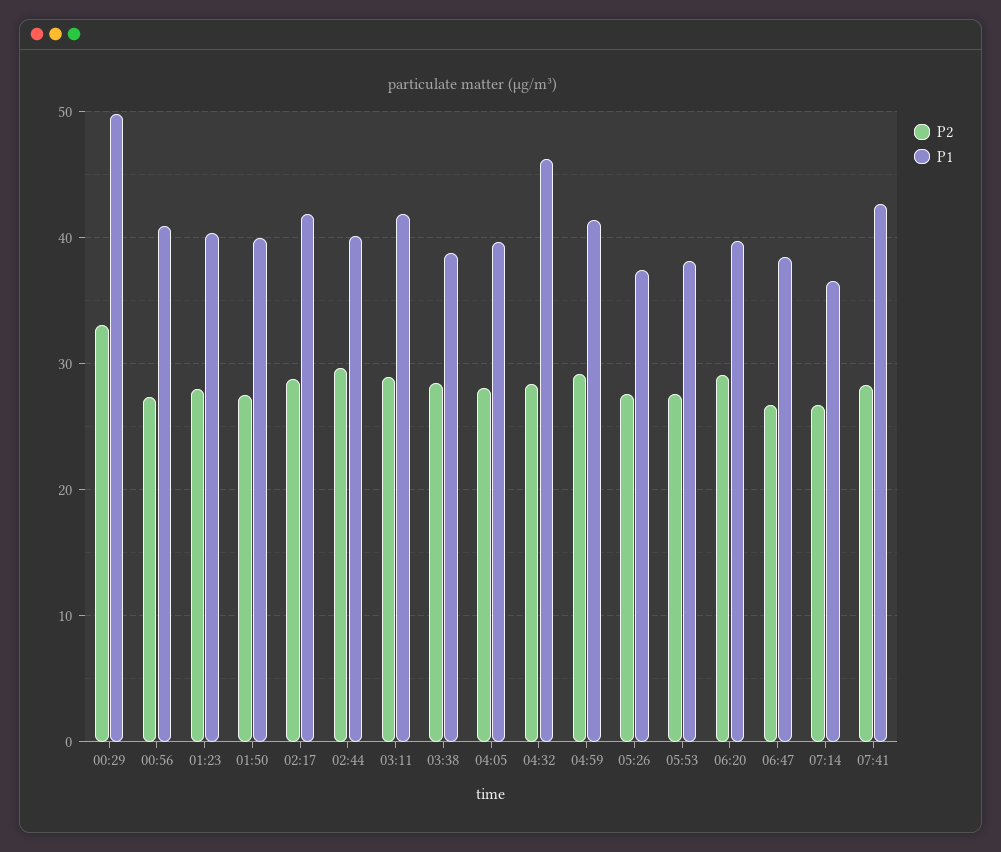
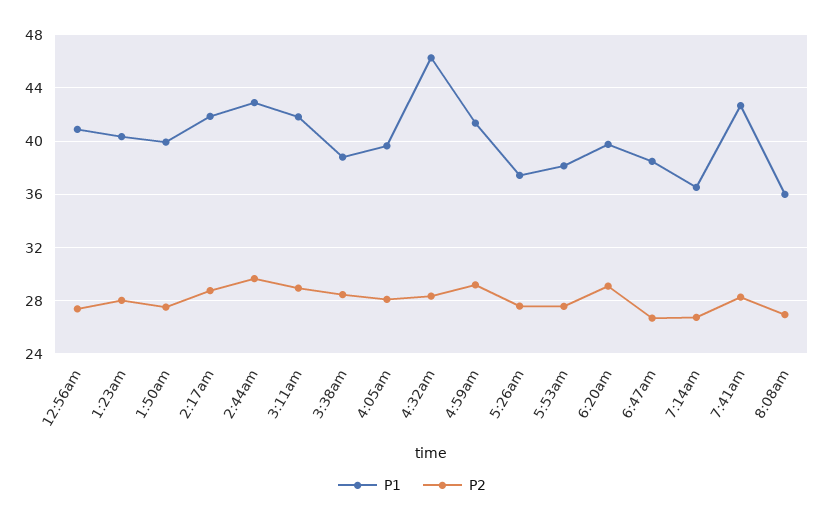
P2, 00:29: 33 -> none
P1, 00:29: 50 -> none
P1, 02:44: 40 -> 43
P1, 8:08am: none -> 36
P2, 8:08am: none -> 27

